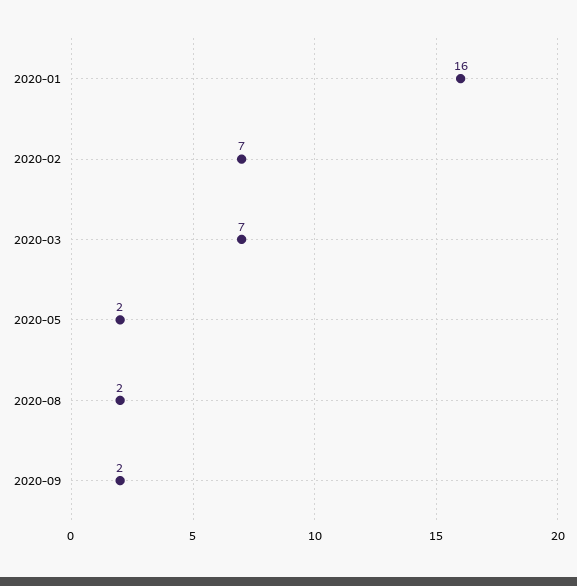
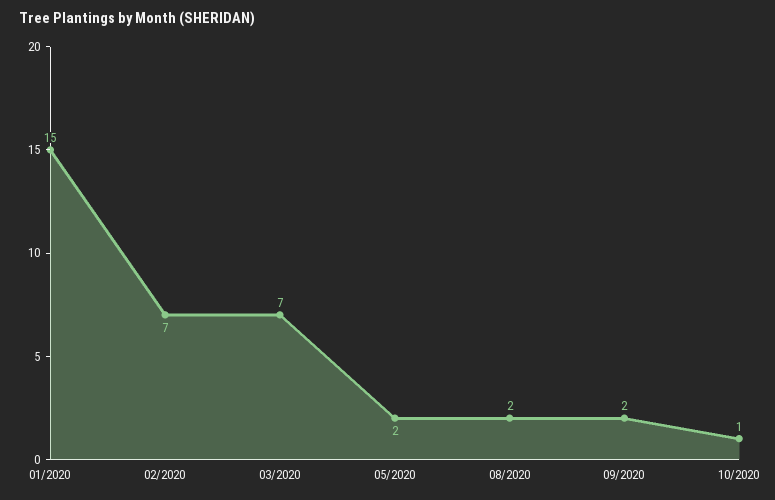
2020-01: 16 -> 15
10/2020: none -> 1

